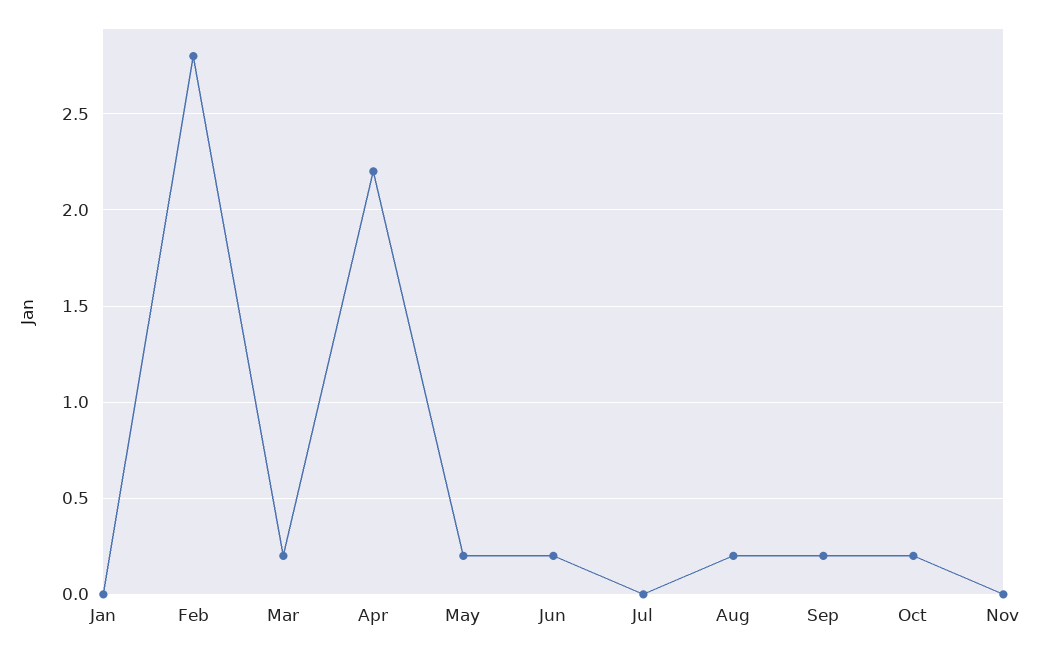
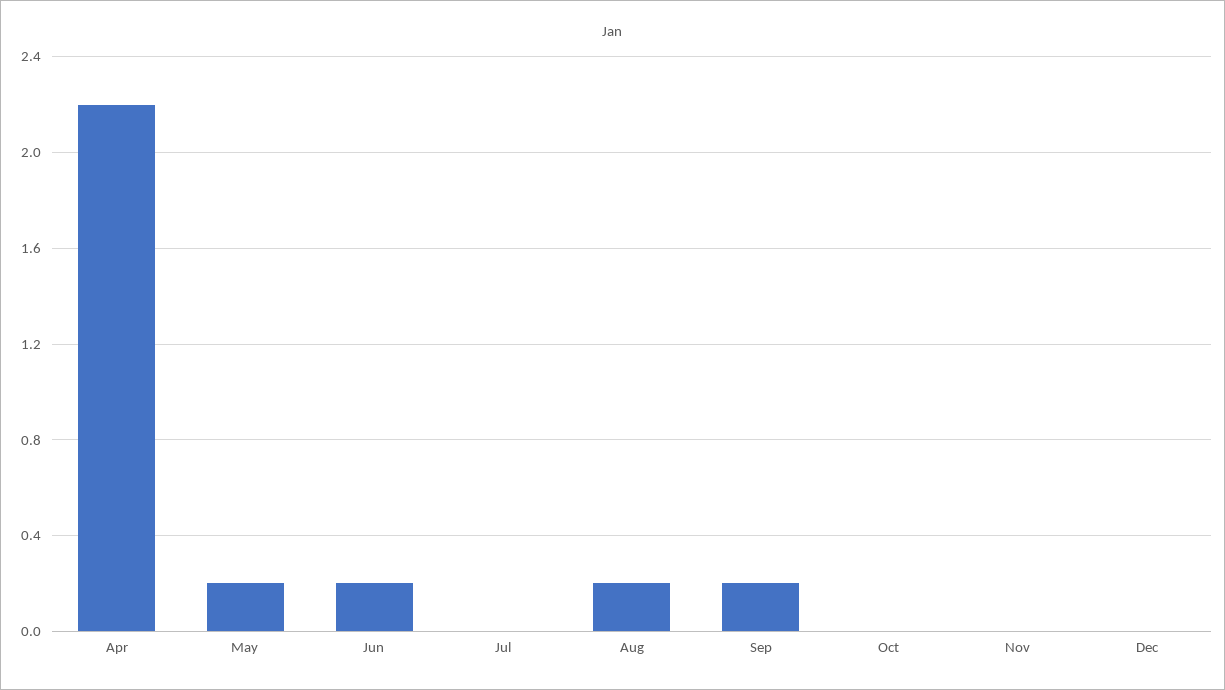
Jan: 0 -> none
Feb: 2.8 -> none
Mar: 0.2 -> none
Oct: 0.2 -> 0
Dec: none -> 0

